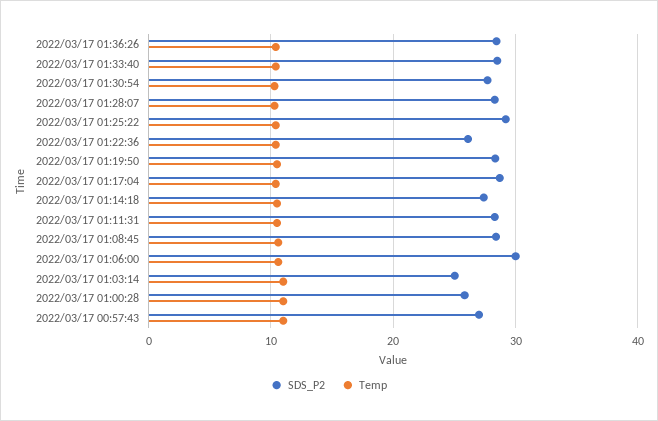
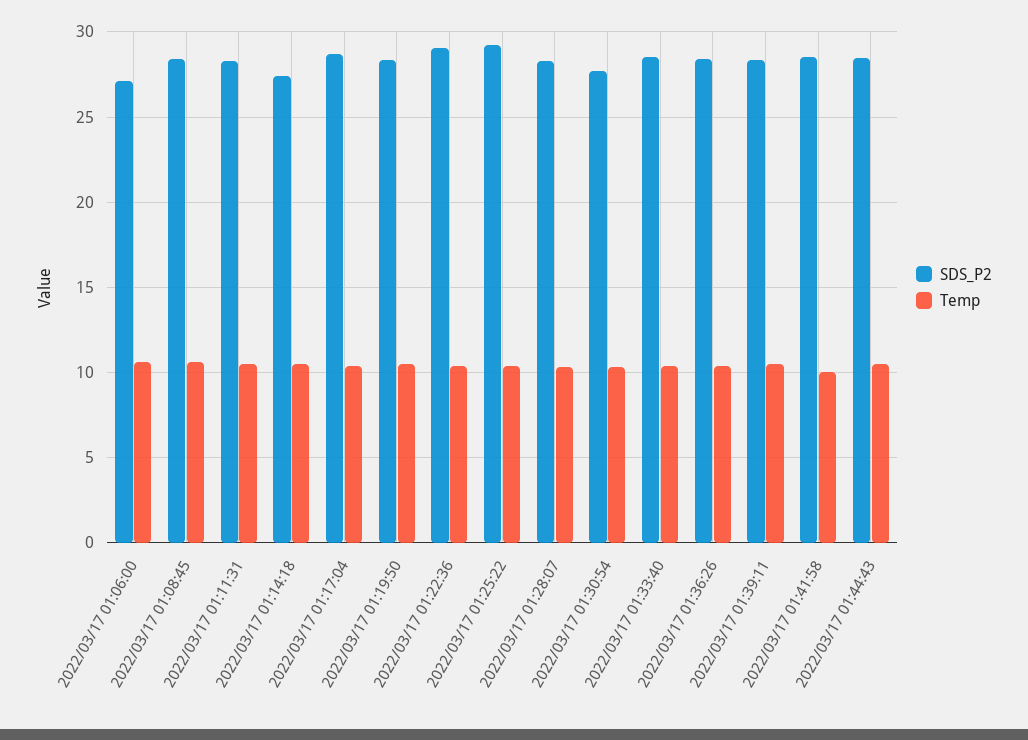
SDS_P2, 2022/03/17 01:22:36: 26 -> 29
SDS_P2, 2022/03/17 01:06:00: 30 -> 27
SDS_P2, 2022/03/17 01:03:14: 25 -> none
Temp, 2022/03/17 01:03:14: 11 -> none
SDS_P2, 2022/03/17 01:00:28: 26 -> none
Temp, 2022/03/17 01:00:28: 11 -> none
SDS_P2, 2022/03/17 00:57:43: 27 -> none
Temp, 2022/03/17 00:57:43: 11 -> none
SDS_P2, 2022/03/17 01:39:11: none -> 28.5
Temp, 2022/03/17 01:39:11: none -> 10.5
SDS_P2, 2022/03/17 01:41:58: none -> 28.5
Temp, 2022/03/17 01:41:58: none -> 10
SDS_P2, 2022/03/17 01:44:43: none -> 28.5
Temp, 2022/03/17 01:44:43: none -> 10.5

